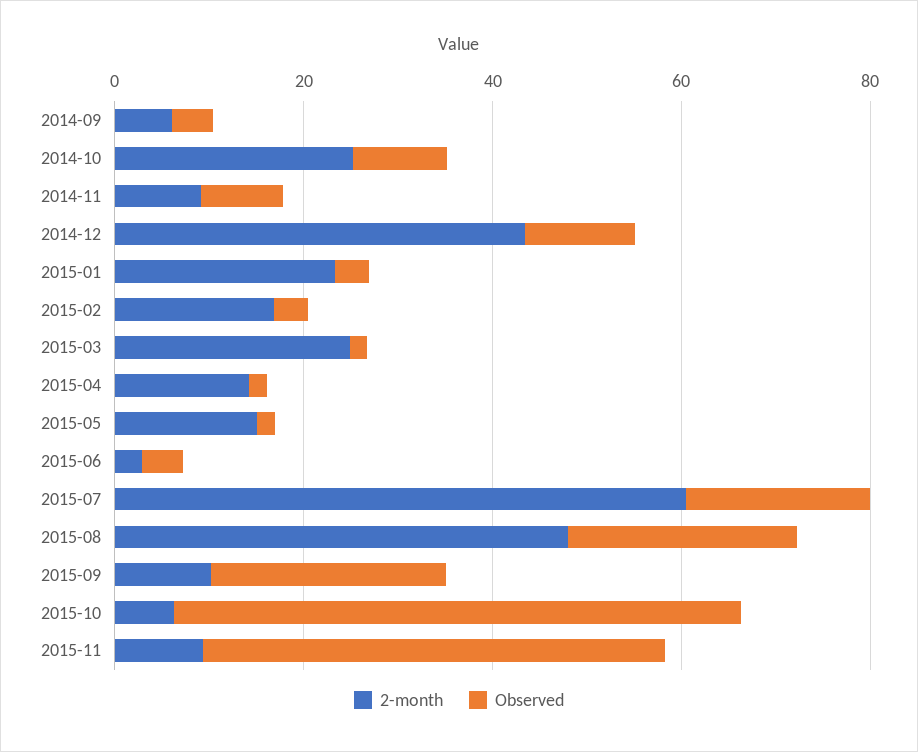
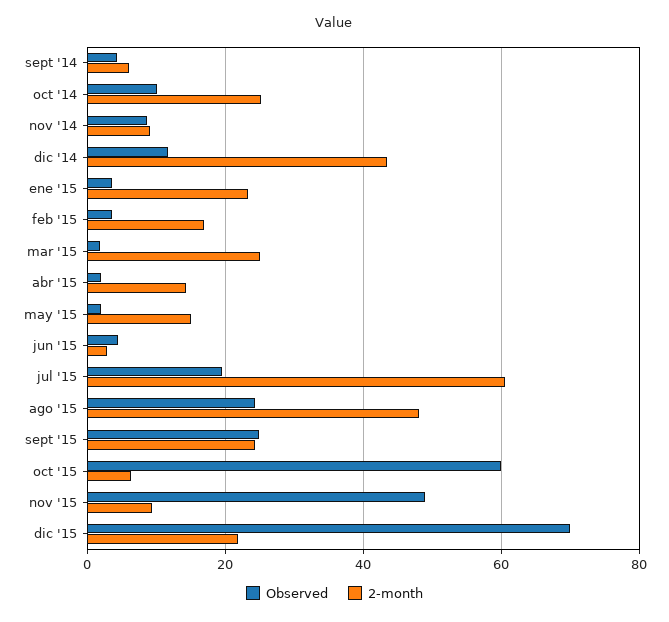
2-month, 2015-09: 10 -> 24
Observed, dic '15: none -> 70
2-month, dic '15: none -> 22

